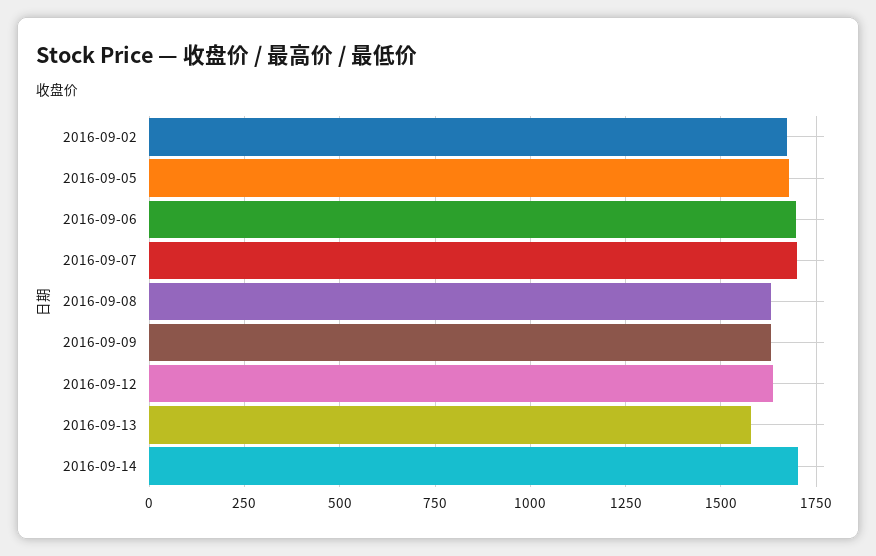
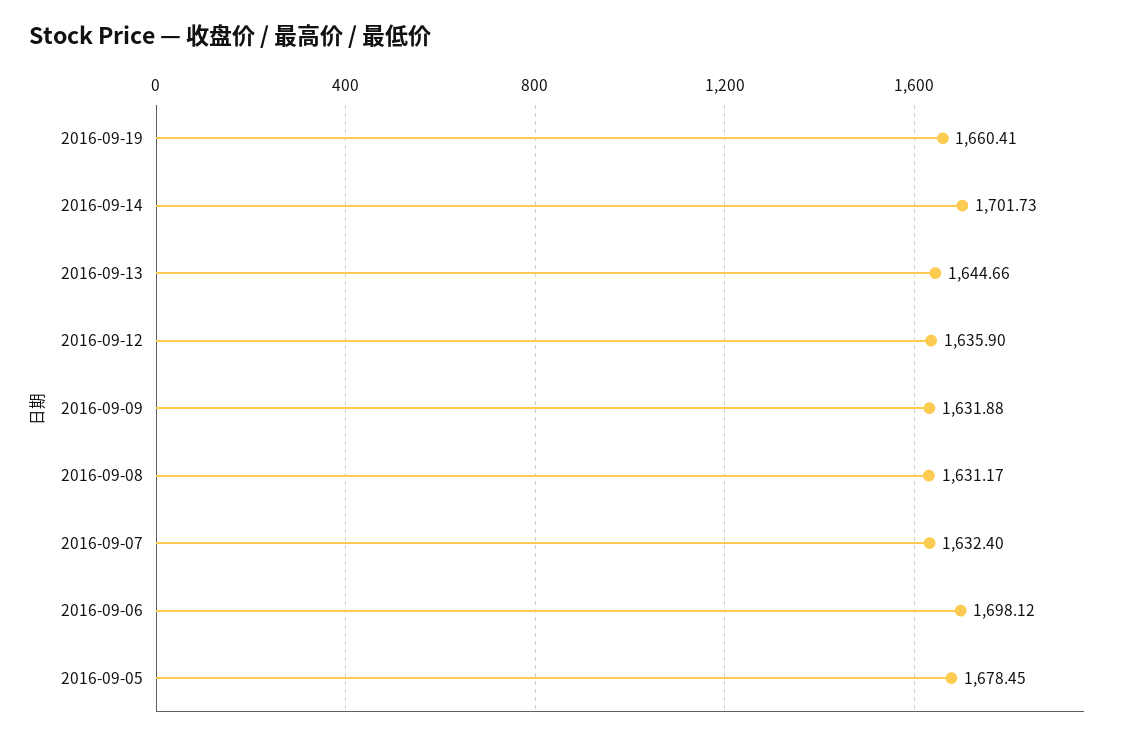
2016-09-02: 1675 -> none
2016-09-07: 1700 -> 1632.4
2016-09-13: 1575 -> 1644.66
2016-09-19: none -> 1660.41

